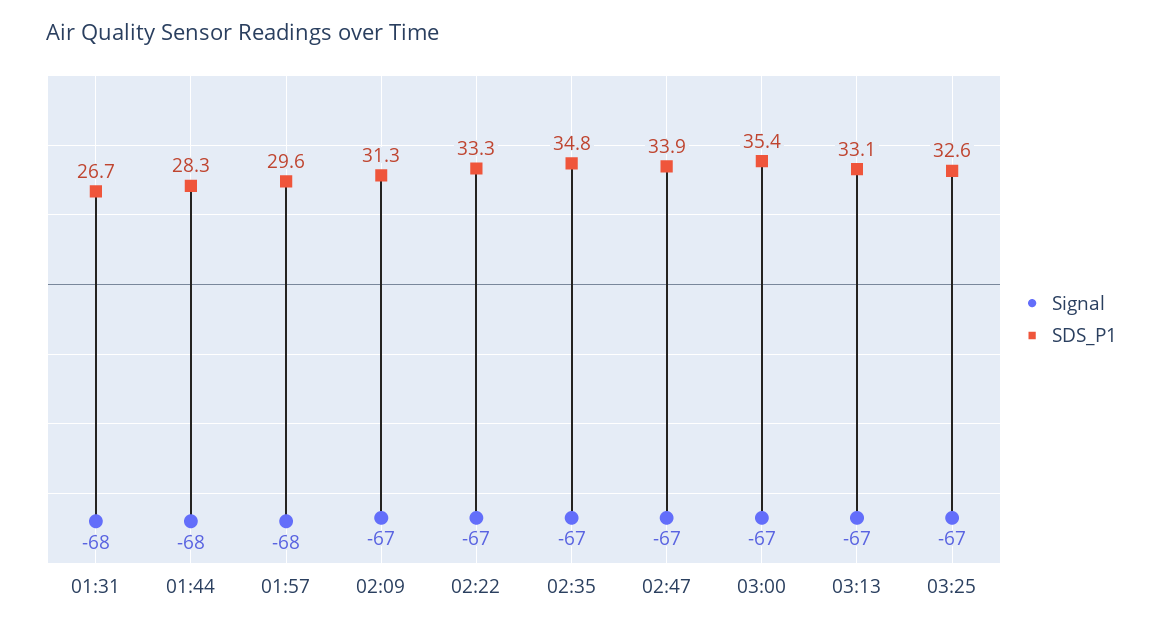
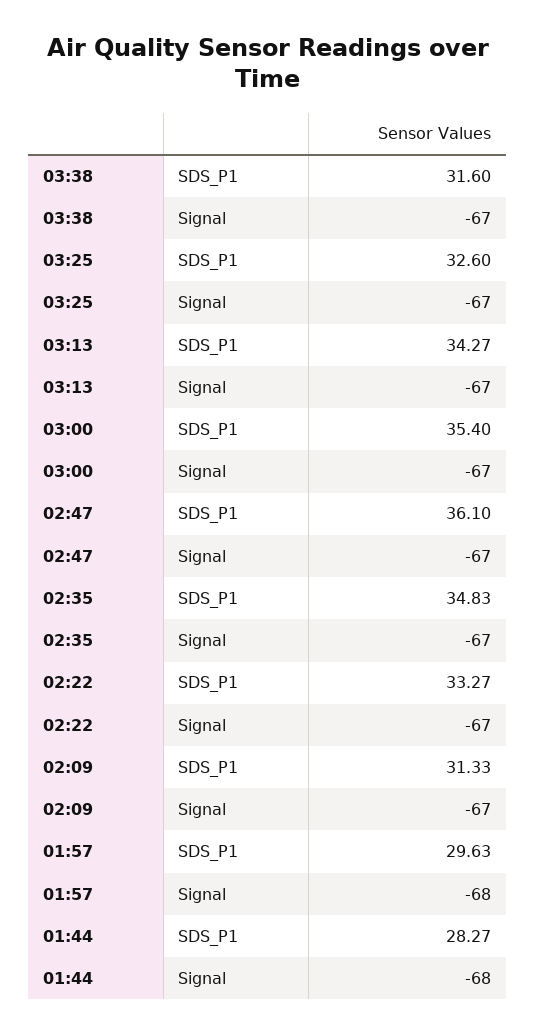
Signal, 01:31: -68 -> none
SDS_P1, 01:31: 26.7 -> none
SDS_P1, 02:47: 33.9 -> 36.1
SDS_P1, 03:13: 33.1 -> 34.27
SDS_P1, 03:38: none -> 31.6
Signal, 03:38: none -> -67

